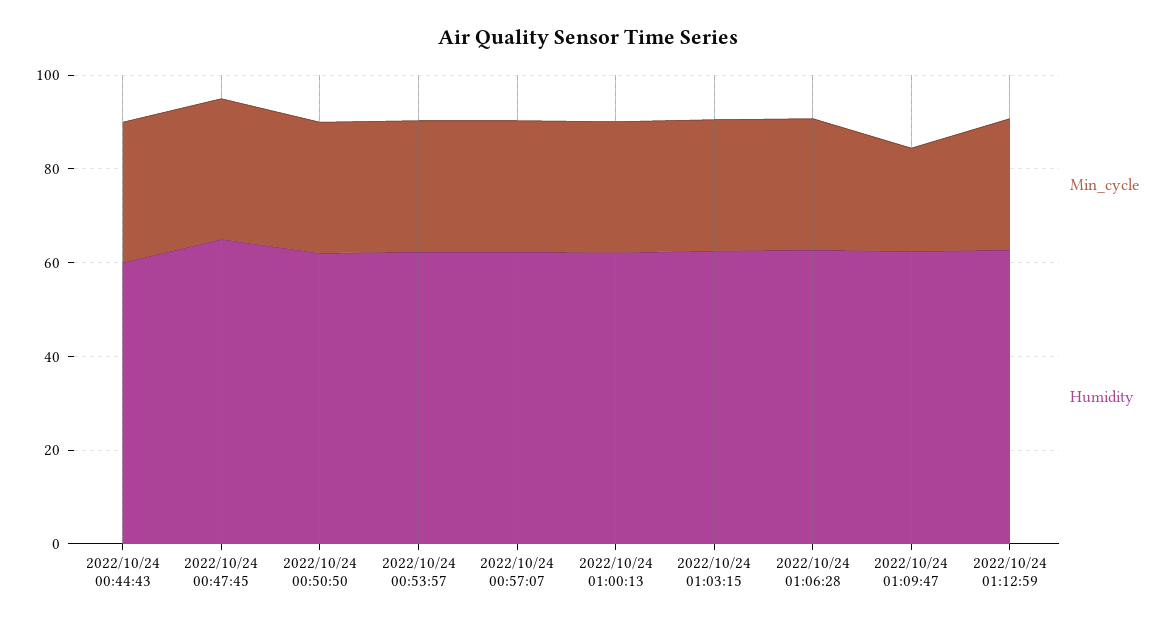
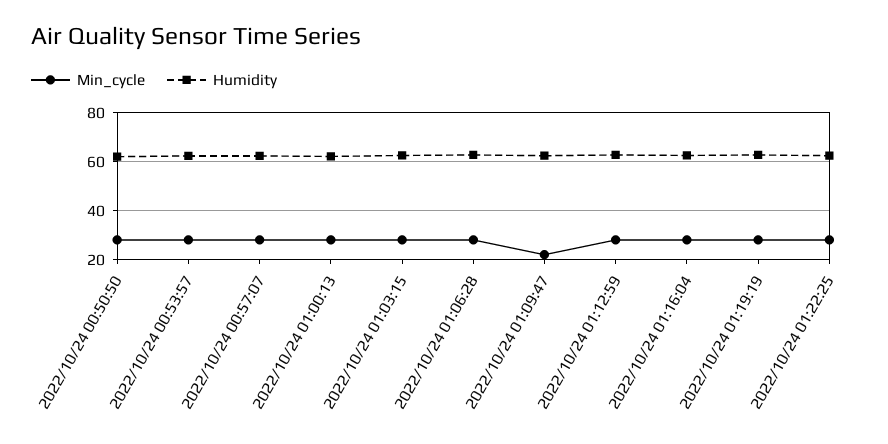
Min_cycle, 2022/10/24 00:44:43: 30 -> none
Humidity, 2022/10/24 00:44:43: 60 -> none
Min_cycle, 2022/10/24 00:47:45: 30 -> none
Humidity, 2022/10/24 00:47:45: 65 -> none
Min_cycle, 2022/10/24 01:16:04: none -> 27.5
Humidity, 2022/10/24 01:16:04: none -> 62.5
Min_cycle, 2022/10/24 01:19:19: none -> 27.5
Humidity, 2022/10/24 01:19:19: none -> 62.5
Min_cycle, 2022/10/24 01:22:25: none -> 27.5
Humidity, 2022/10/24 01:22:25: none -> 62.5

